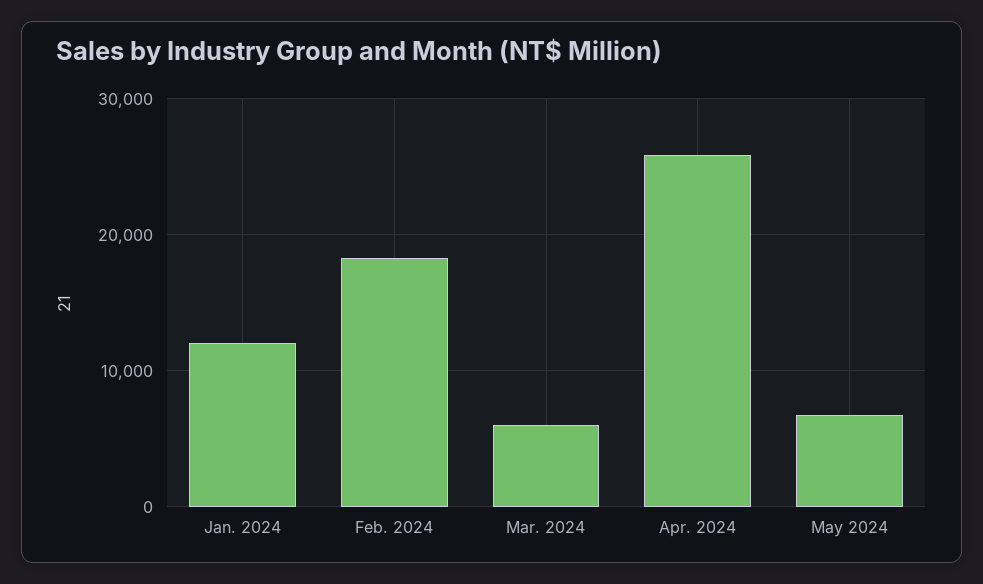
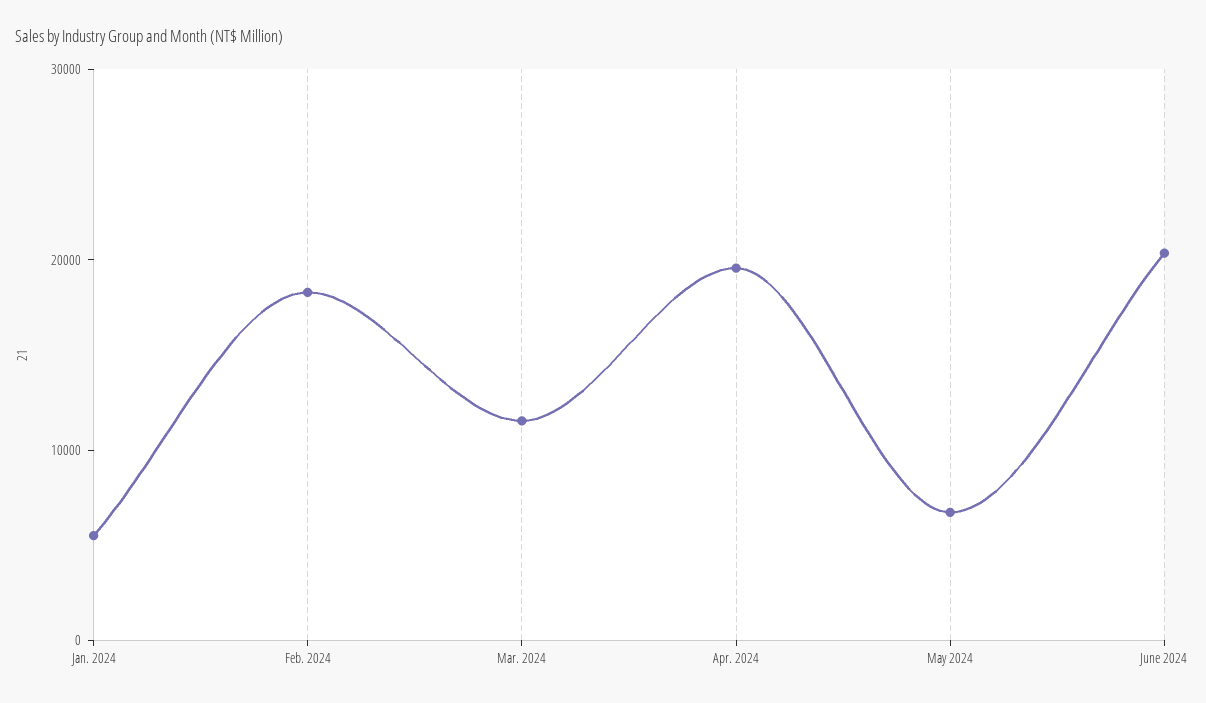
Jan. 2024: 12000 -> 6000
Mar. 2024: 6000 -> 12000
Apr. 2024: 26000 -> 20000
June 2024: none -> 20000

